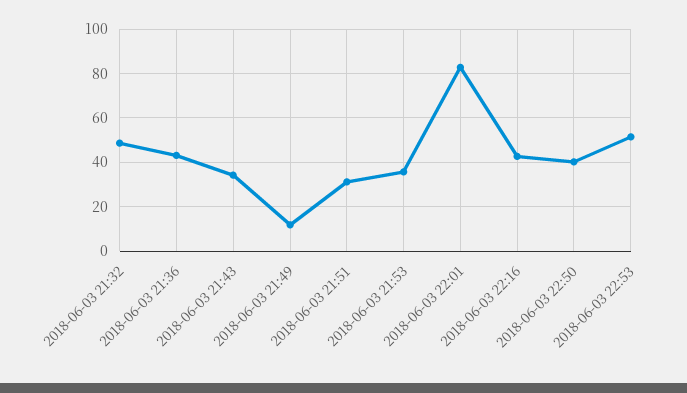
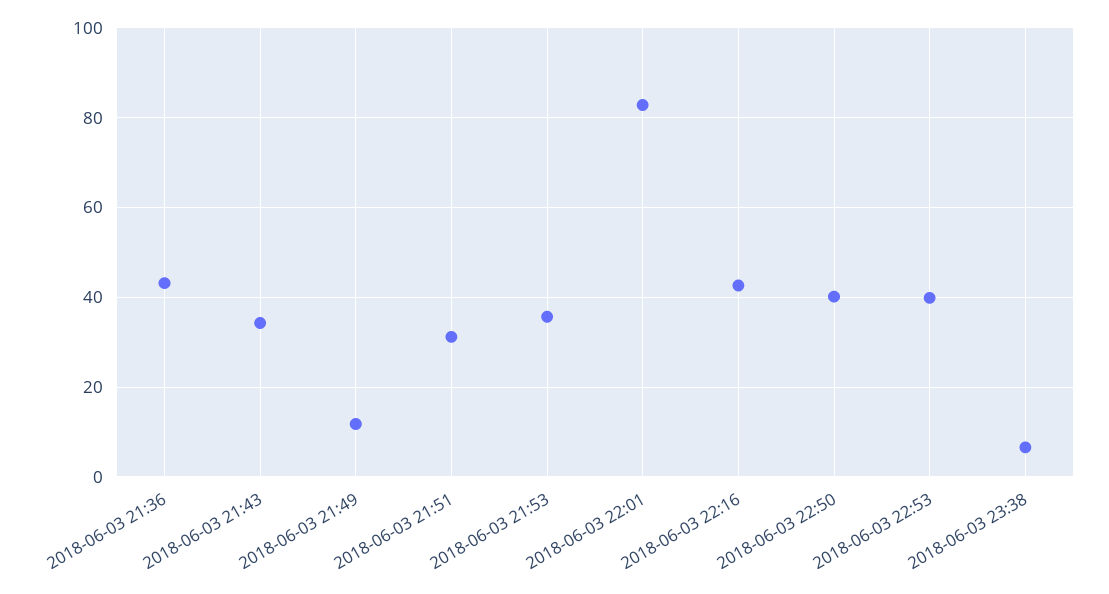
2018-06-03 21:32: 50 -> none
2018-06-03 22:53: 50 -> 40
2018-06-03 23:38: none -> 6

